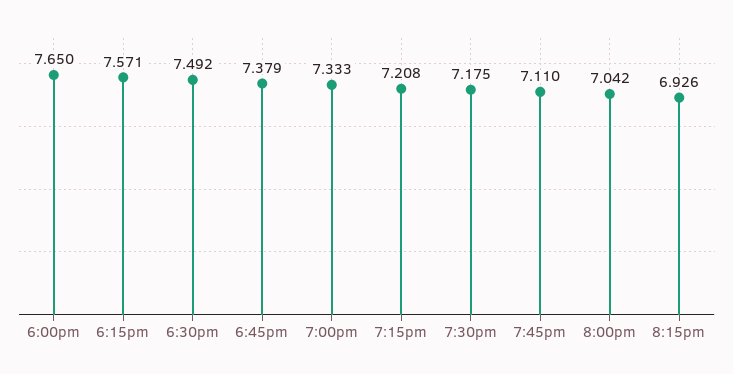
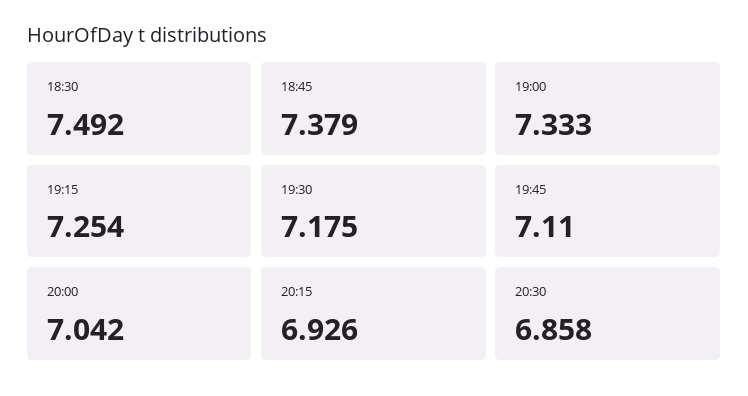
6:00pm: 7.65 -> none
6:15pm: 7.571 -> none
7:15pm: 7.208 -> 7.254
20:30: none -> 6.858

